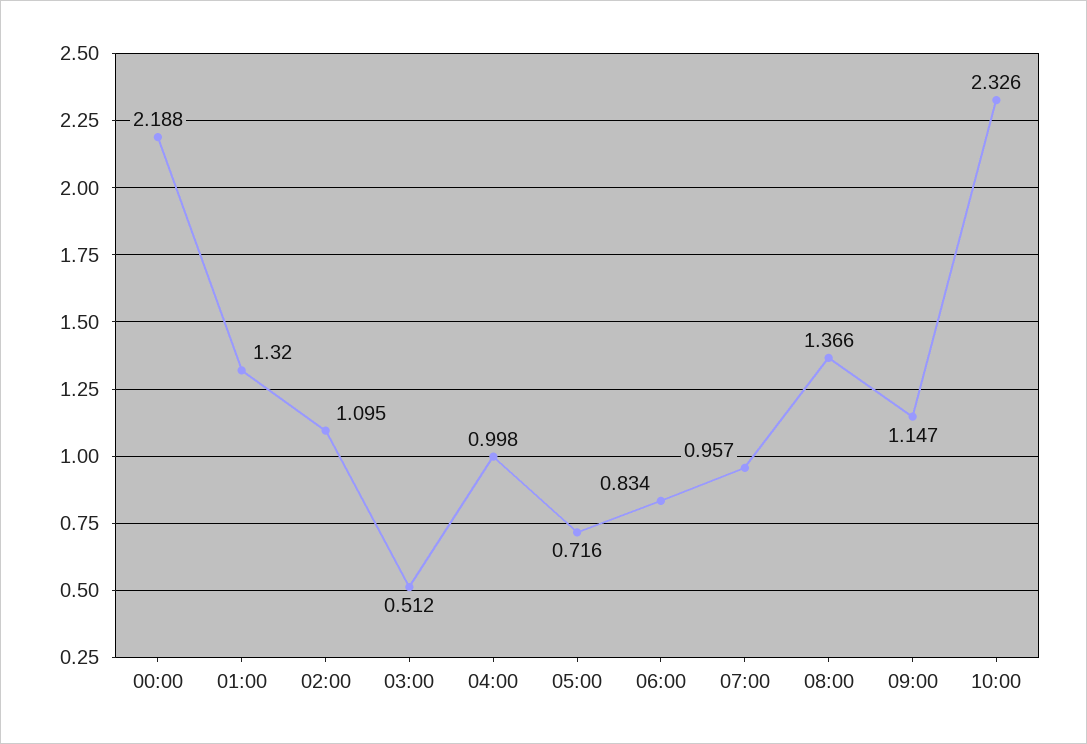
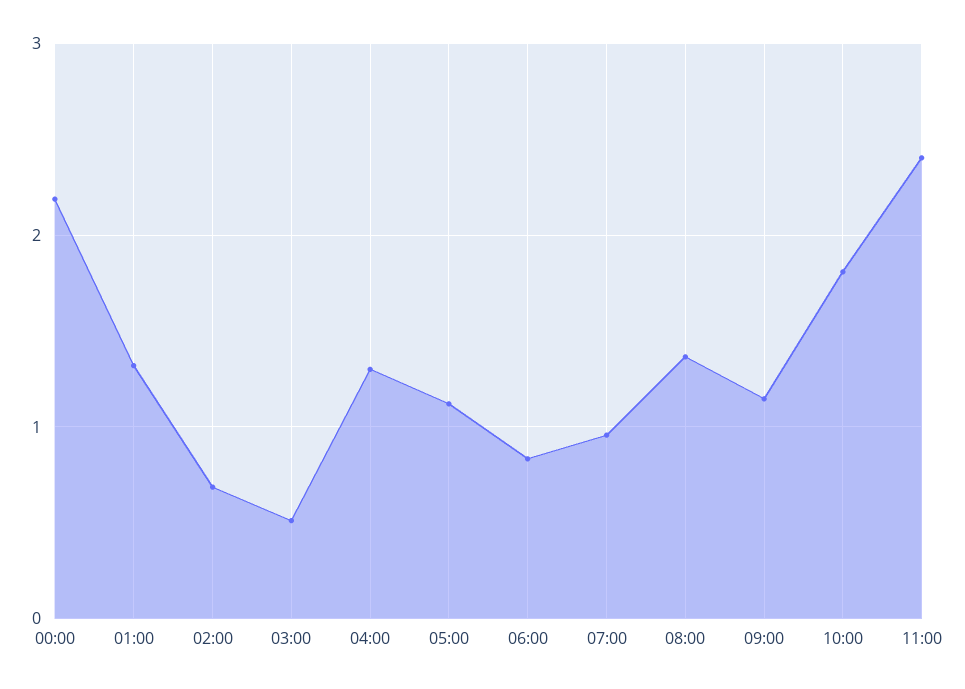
02:00: 1.095 -> 0.7
04:00: 0.998 -> 1.3
05:00: 0.716 -> 1.1
10:00: 2.326 -> 1.8
11:00: none -> 2.4

